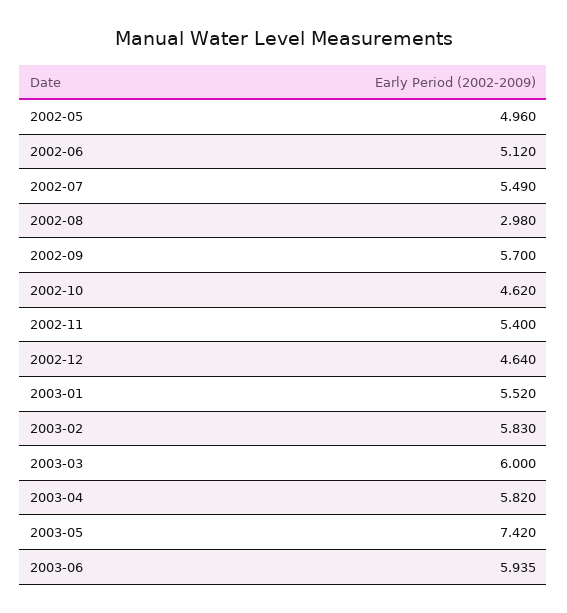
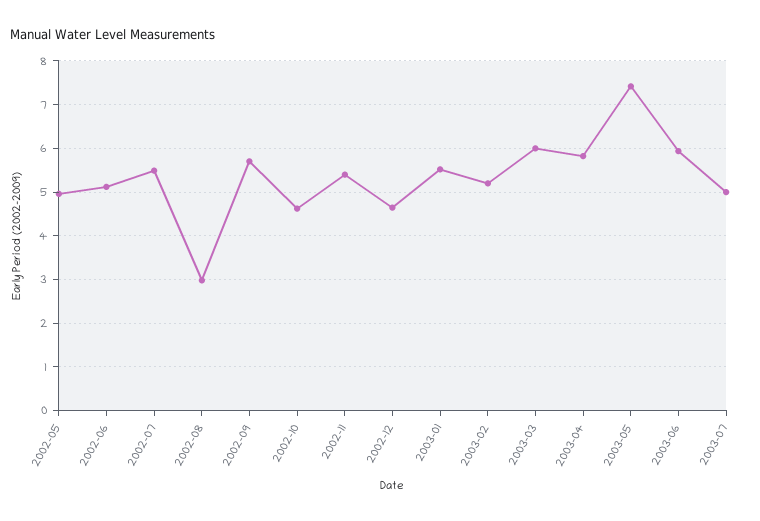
2003-02: 5.83 -> 5.2
2003-07: none -> 5

